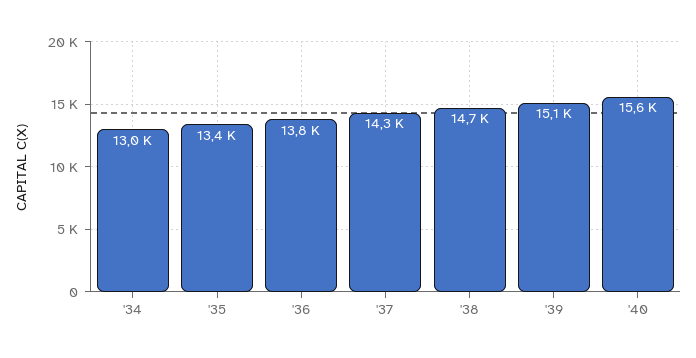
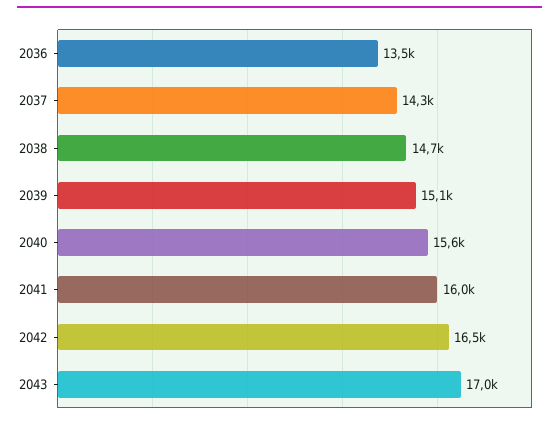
'34: 13000 -> none
'35: 13400 -> none
'36: 13800 -> 13500
2041: none -> 16000
2042: none -> 16500
2043: none -> 17000

